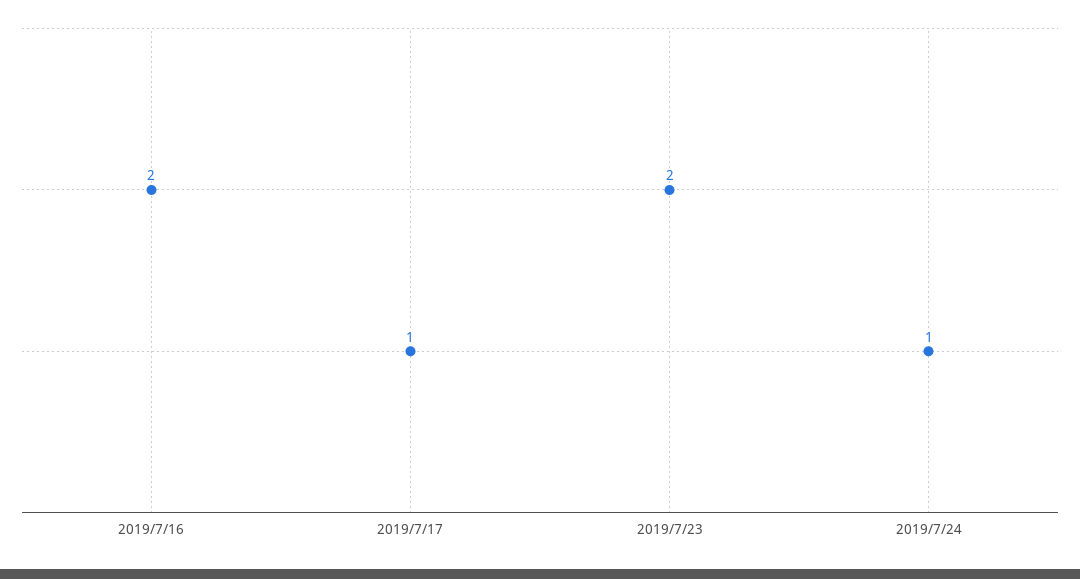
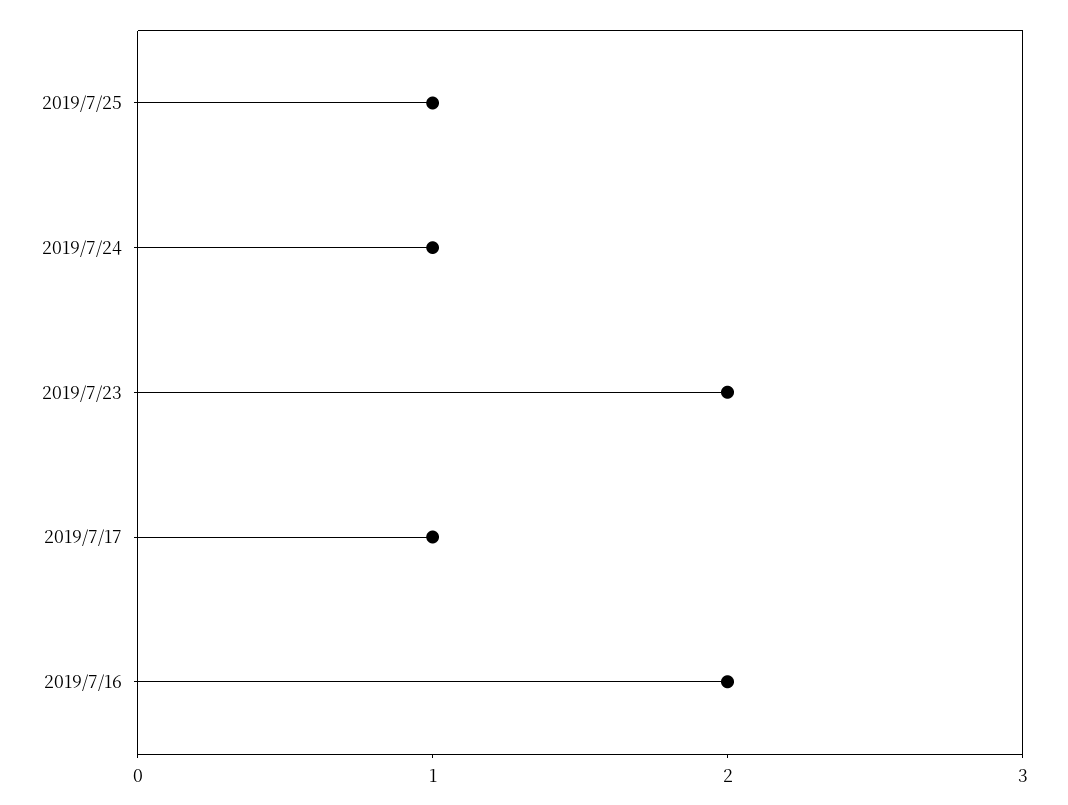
2019/7/25: none -> 1

